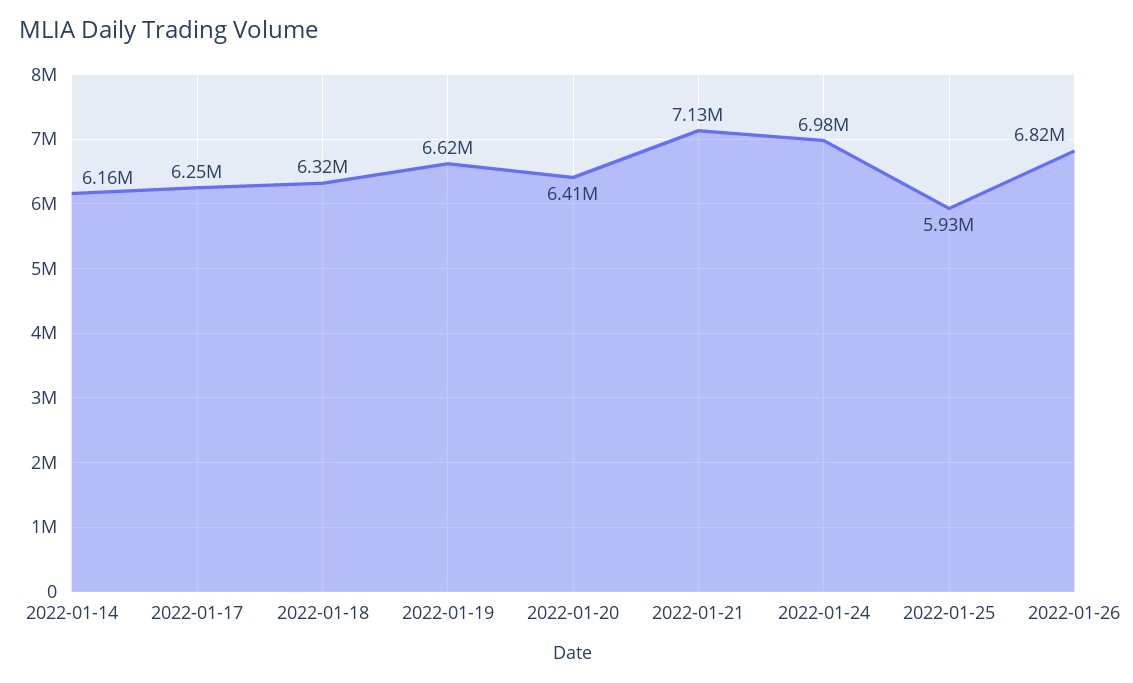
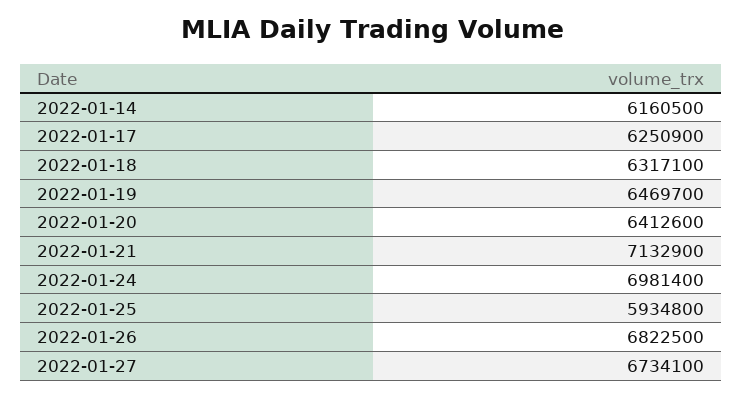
2022-01-19: 6620000 -> 6469700
2022-01-27: none -> 6734100

